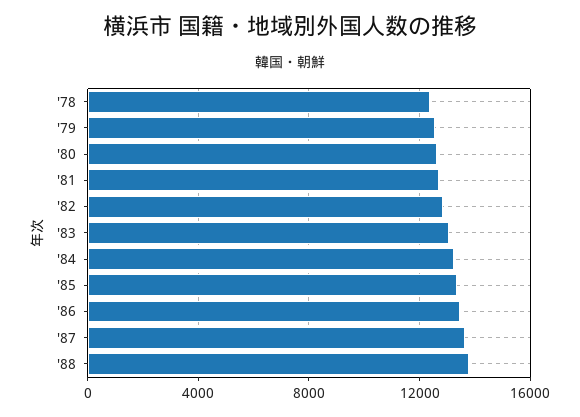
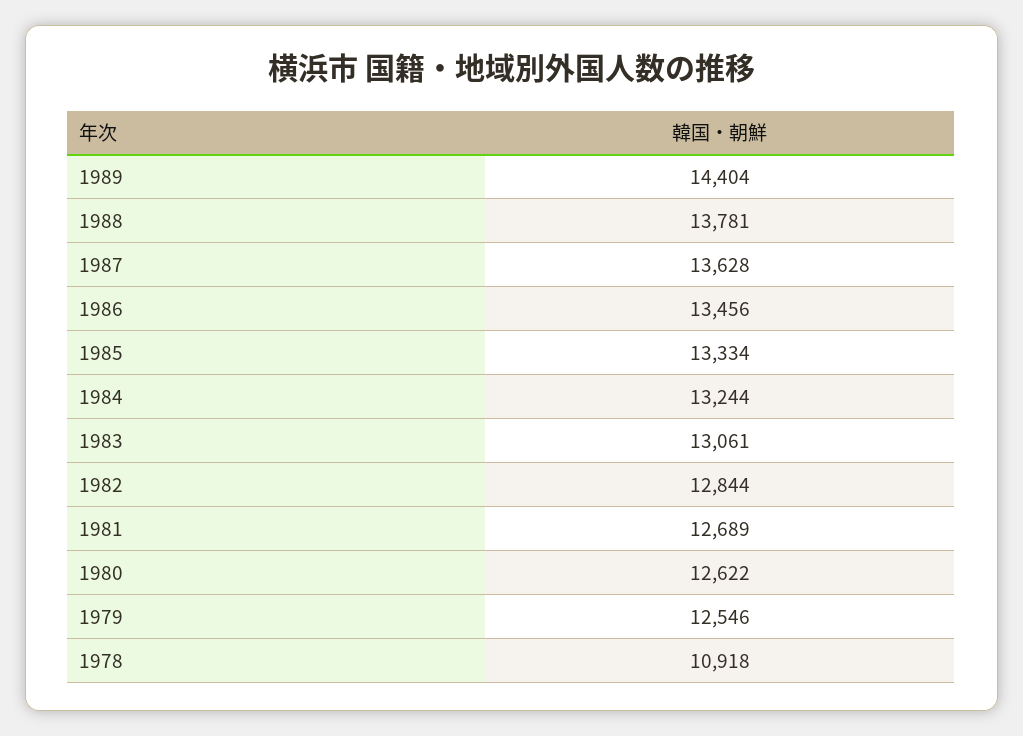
'78: 12500 -> 10918
1989: none -> 14404

